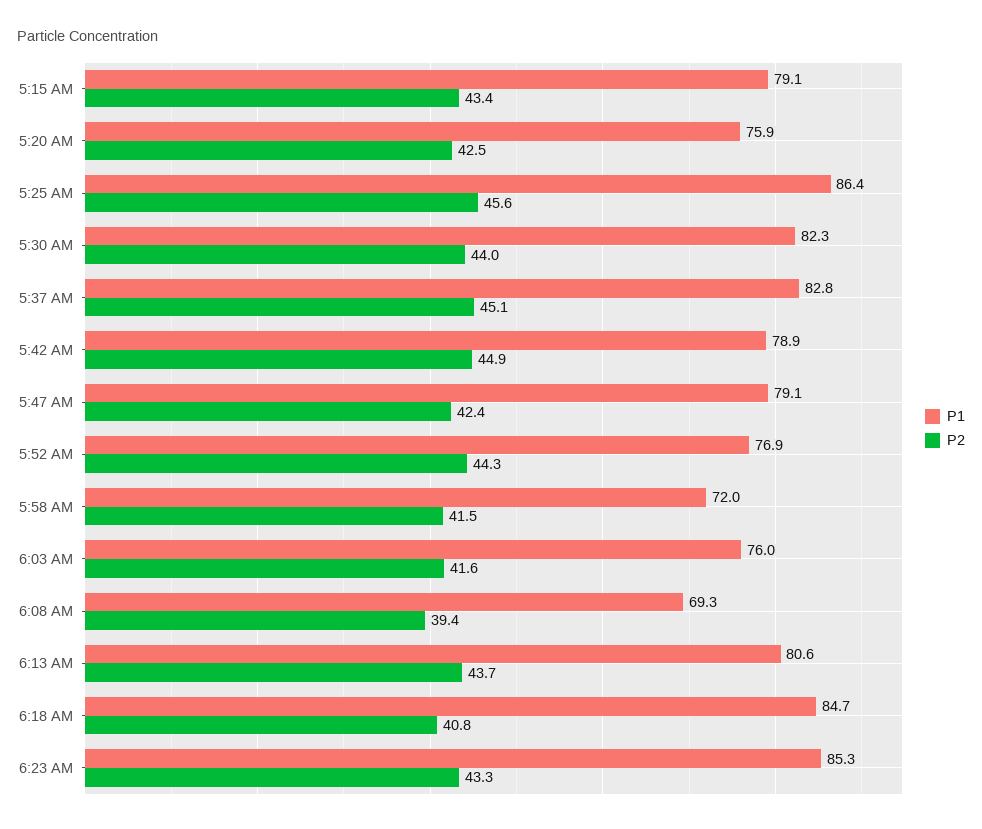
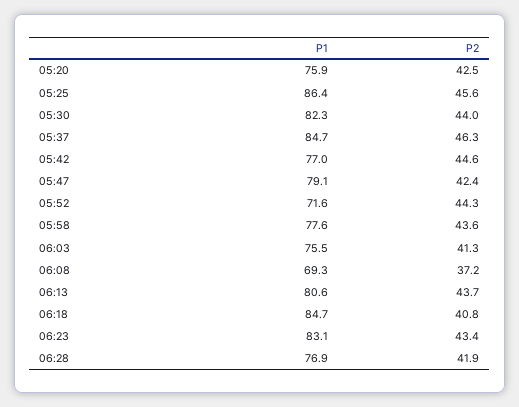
P1, 5:15 AM: 79.1 -> none
P2, 5:15 AM: 43.4 -> none
P1, 5:37 AM: 82.8 -> 84.7
P2, 5:37 AM: 45.1 -> 46.3
P1, 5:42 AM: 78.9 -> 77
P2, 5:42 AM: 44.9 -> 44.6
P1, 5:52 AM: 76.9 -> 71.6
P1, 5:58 AM: 72 -> 77.6
P2, 5:58 AM: 41.5 -> 43.6
P1, 6:03 AM: 76 -> 75.5
P2, 6:03 AM: 41.6 -> 41.3
P2, 6:08 AM: 39.4 -> 37.2
P1, 6:23 AM: 85.3 -> 83.1
P2, 6:23 AM: 43.3 -> 43.4
P1, 06:28: none -> 76.9
P2, 06:28: none -> 41.9

